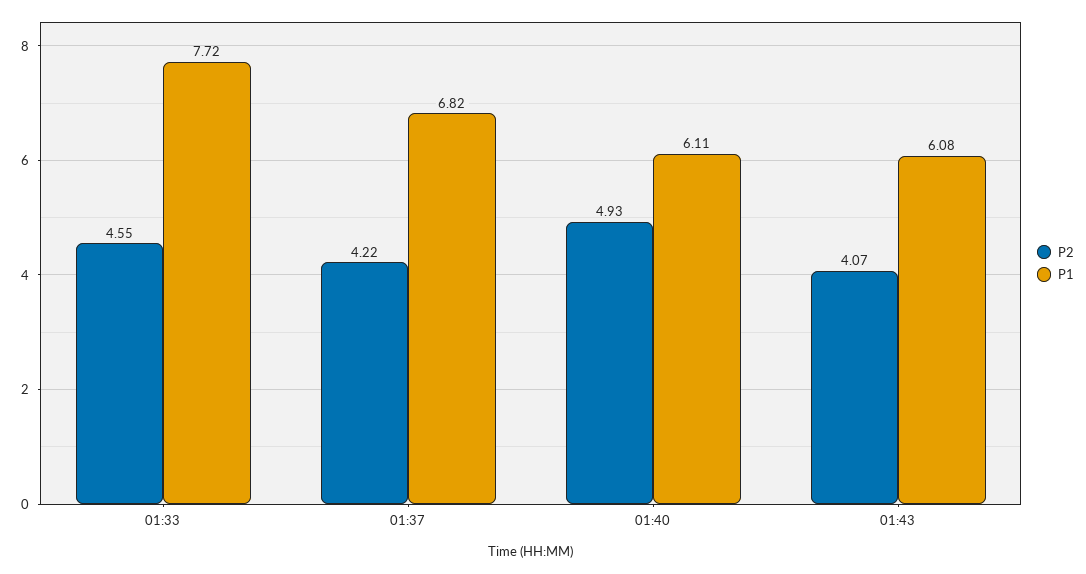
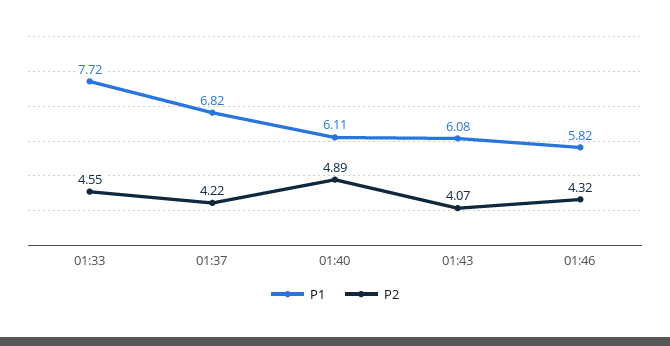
P2, 01:40: 4.93 -> 4.89
P1, 01:46: none -> 5.82
P2, 01:46: none -> 4.32

